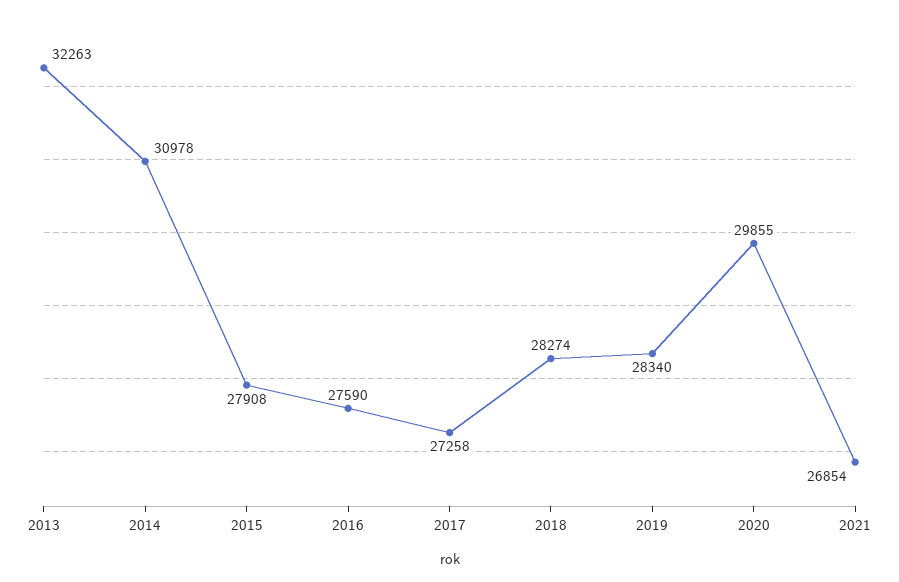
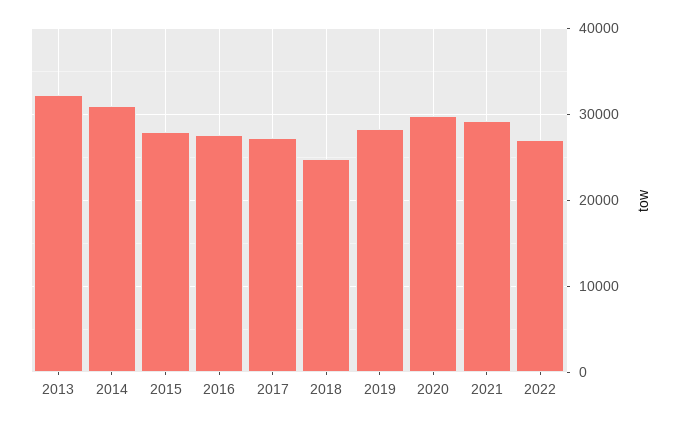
2018: 28274 -> 25000
2021: 26854 -> 29000
2022: none -> 27000

